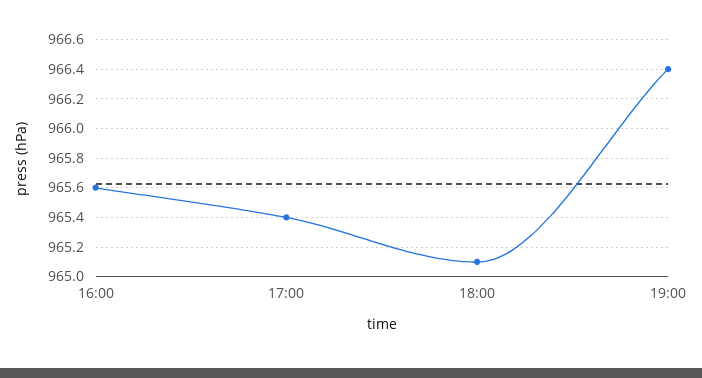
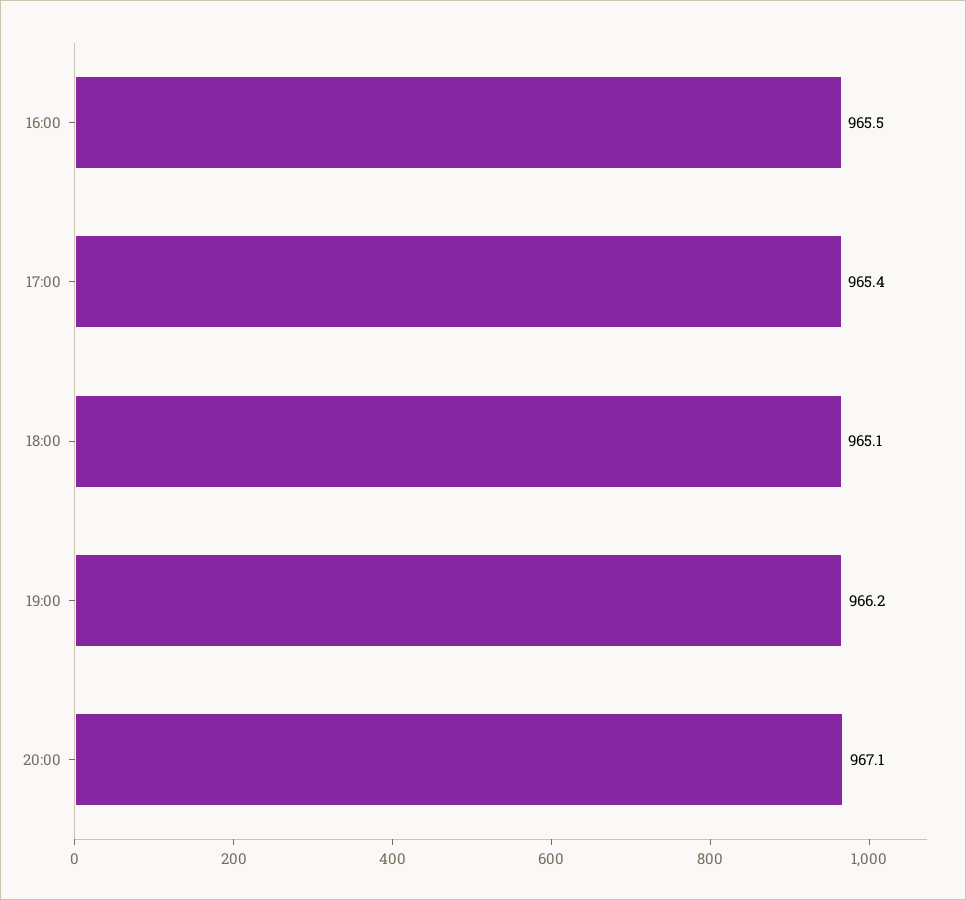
16:00: 965.6 -> 965.5
19:00: 966.4 -> 966.2
20:00: none -> 967.1

